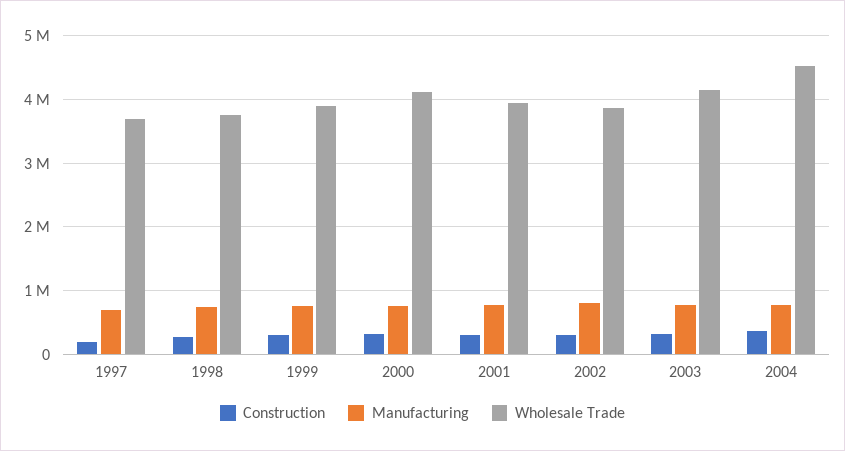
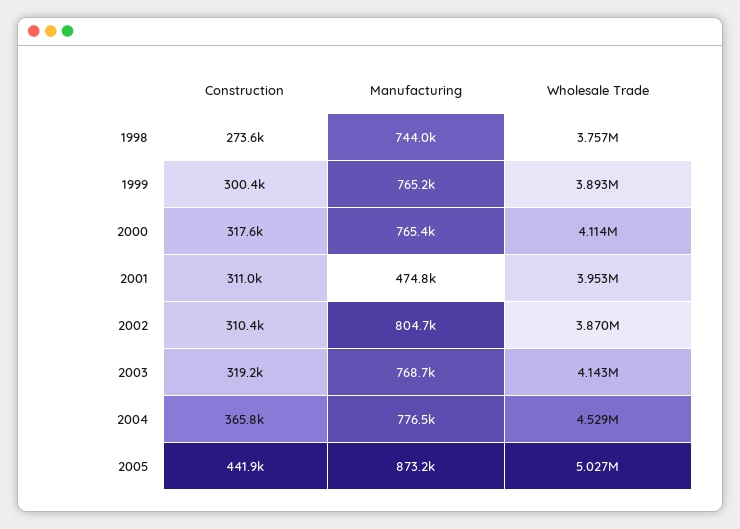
Construction, 1997: 200000 -> none
Manufacturing, 1997: 700000 -> none
Wholesale Trade, 1997: 3700000 -> none
Manufacturing, 2001: 800000 -> 474800
Construction, 2005: none -> 441900
Manufacturing, 2005: none -> 873200
Wholesale Trade, 2005: none -> 5027000

